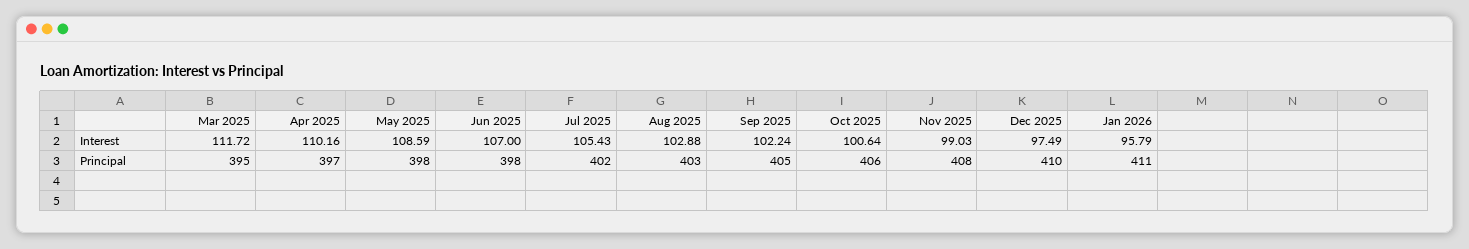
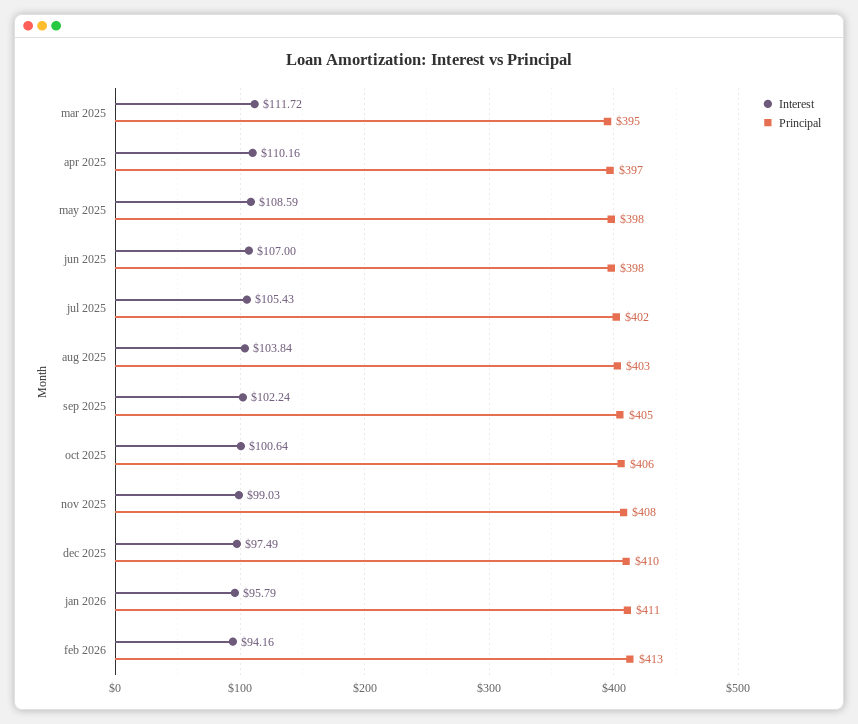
Interest, Aug 2025: 102.88 -> 103.84
Interest, feb 2026: none -> 94.16
Principal, feb 2026: none -> 413

